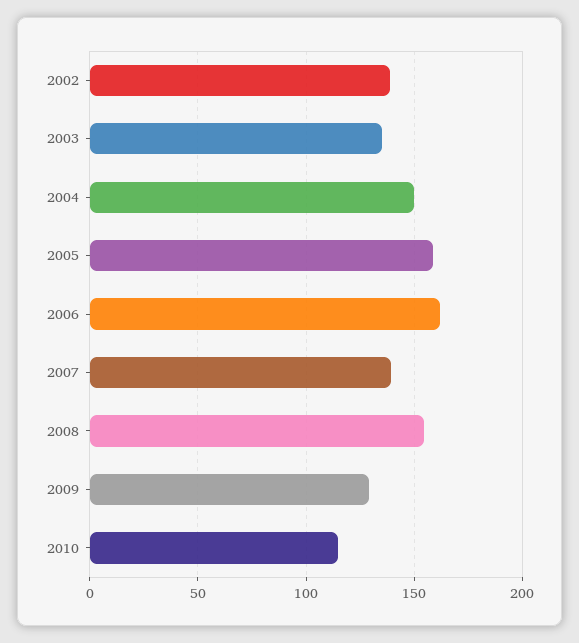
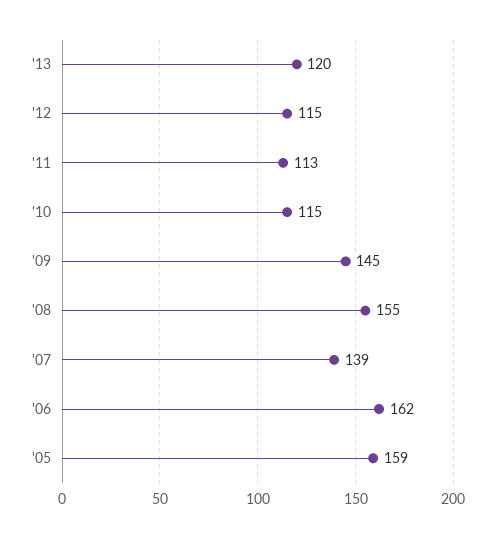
2002: 140 -> none
2003: 135 -> none
2004: 150 -> none
2009: 130 -> 145
'13: none -> 120
'12: none -> 115
'11: none -> 113

